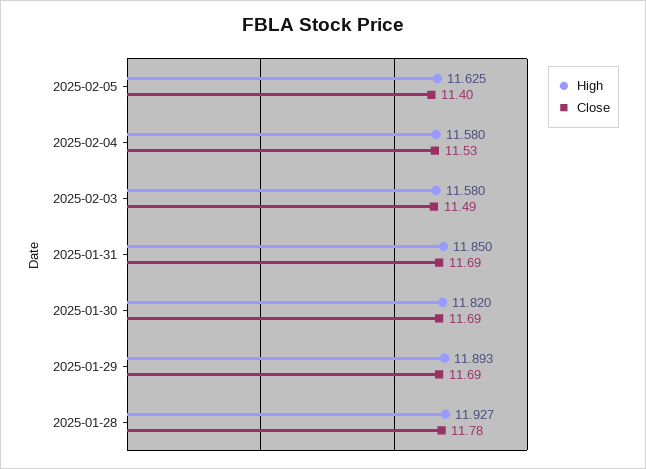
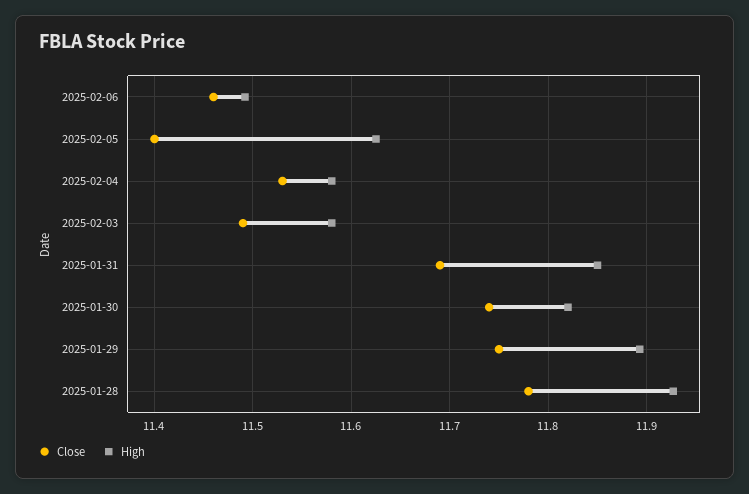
Close, 2025-01-30: 11.69 -> 11.74
Close, 2025-01-29: 11.69 -> 11.75
Close, 2025-02-06: none -> 11.46
High, 2025-02-06: none -> 11.49

